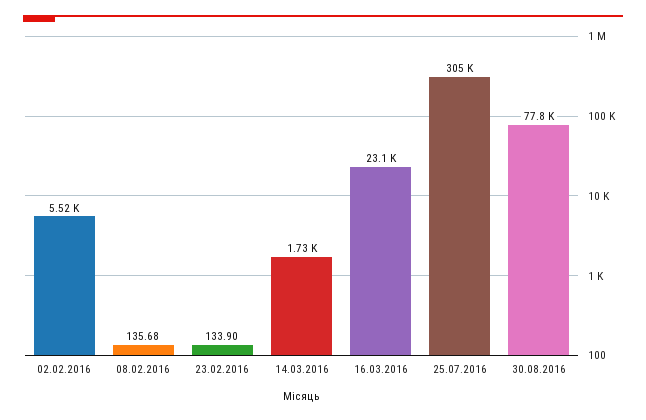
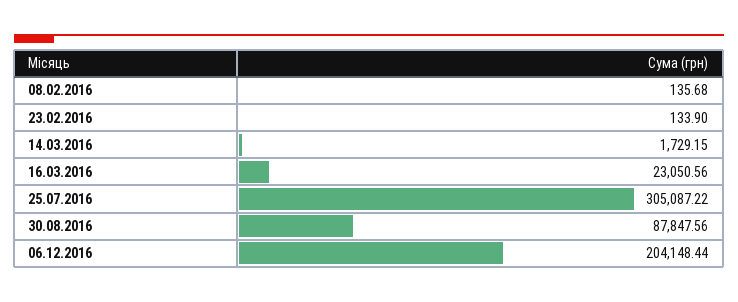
02.02.2016: 5520 -> none
30.08.2016: 77800 -> 87847.56
06.12.2016: none -> 204148.44

